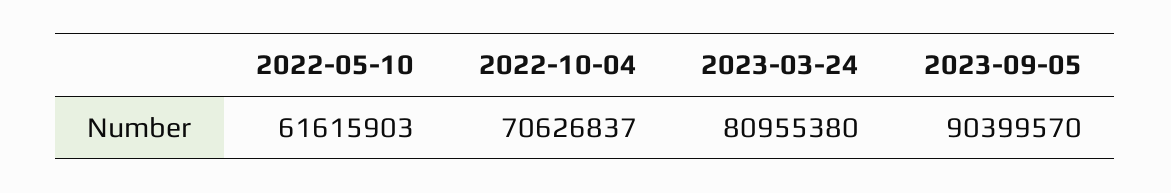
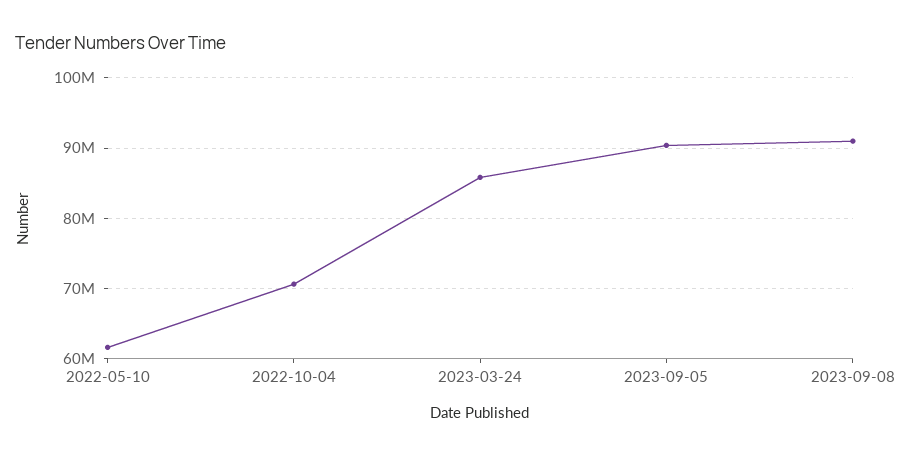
2023-03-24: 80955380 -> 86000000
2023-09-08: none -> 91000000

